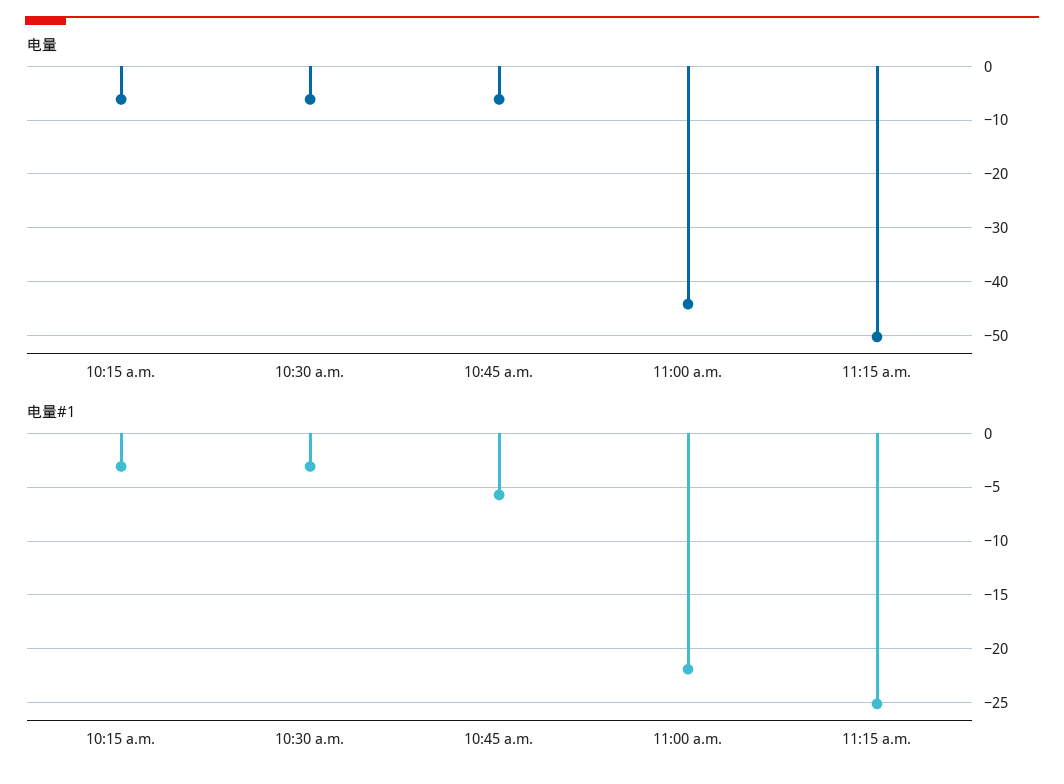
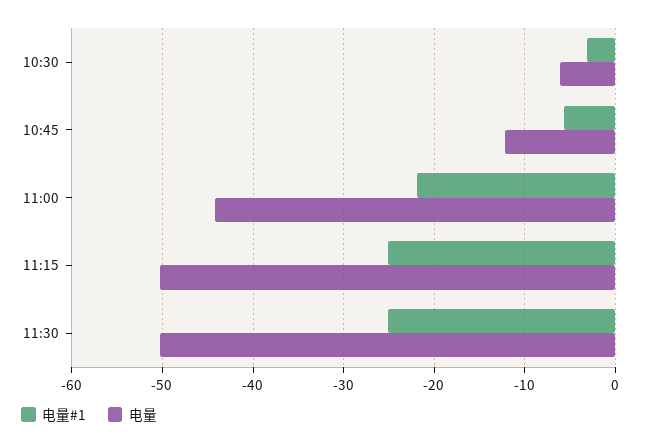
电量, 10:15 a.m.: -6 -> none
电量, 10:45 a.m.: -6 -> -12
电量#1, 10:15 a.m.: -3 -> none
电量#1, 11:30: none -> -25
电量, 11:30: none -> -50

